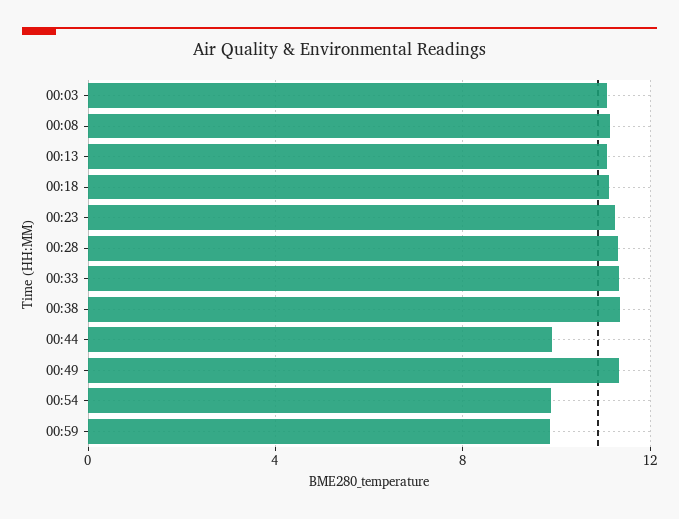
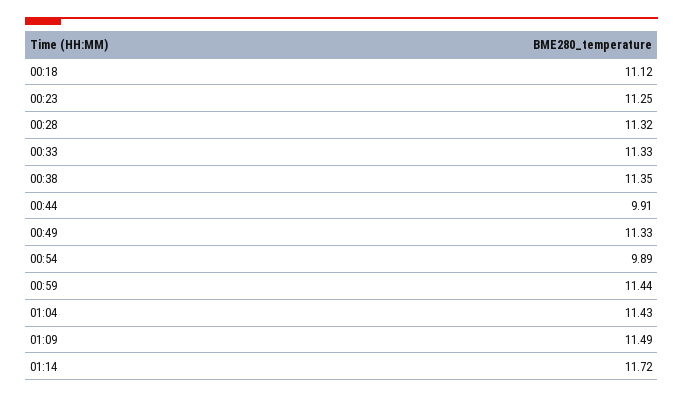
00:03: 11 -> none
00:08: 11 -> none
00:13: 11 -> none
00:59: 10 -> 11.44
01:04: none -> 11.43
01:09: none -> 11.49
01:14: none -> 11.72

